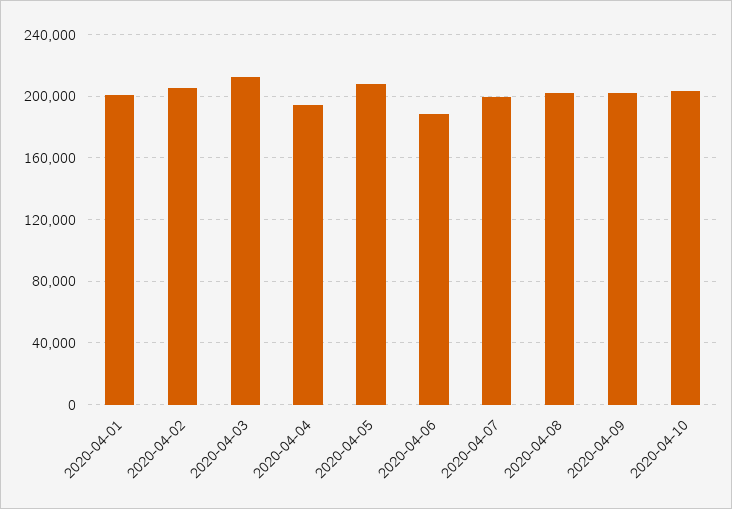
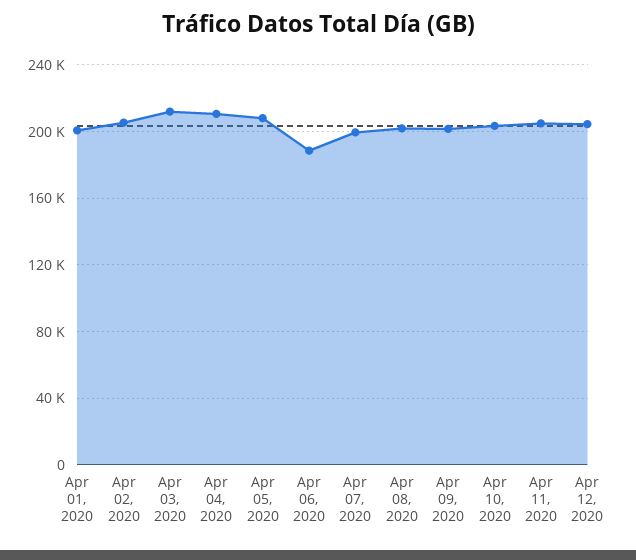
2020-04-04: 195000 -> 210000
Apr 11, 2020: none -> 205000
Apr 12, 2020: none -> 205000

